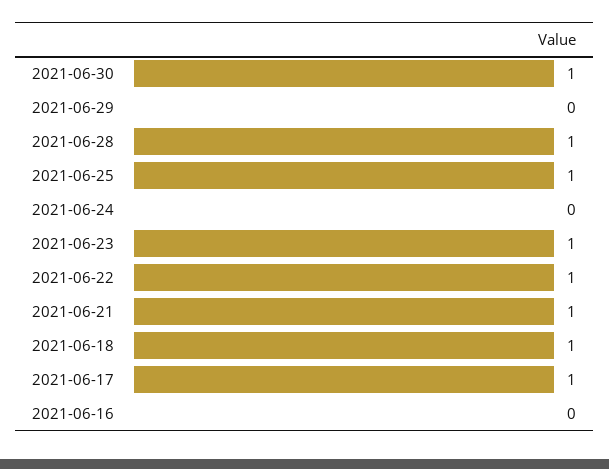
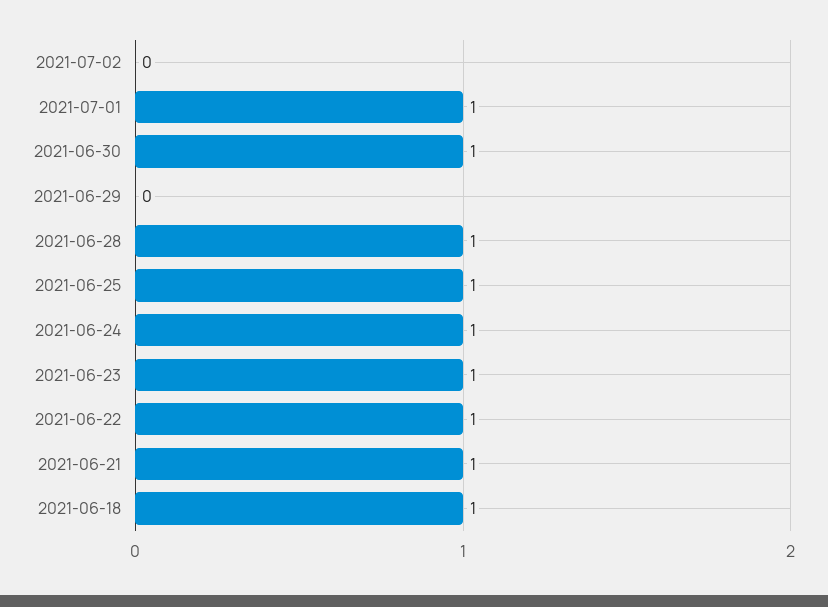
2021-06-24: 0 -> 1
2021-06-17: 1 -> none
2021-06-16: 0 -> none
2021-07-02: none -> 0
2021-07-01: none -> 1

